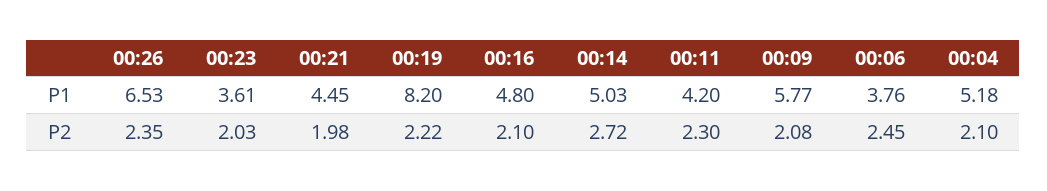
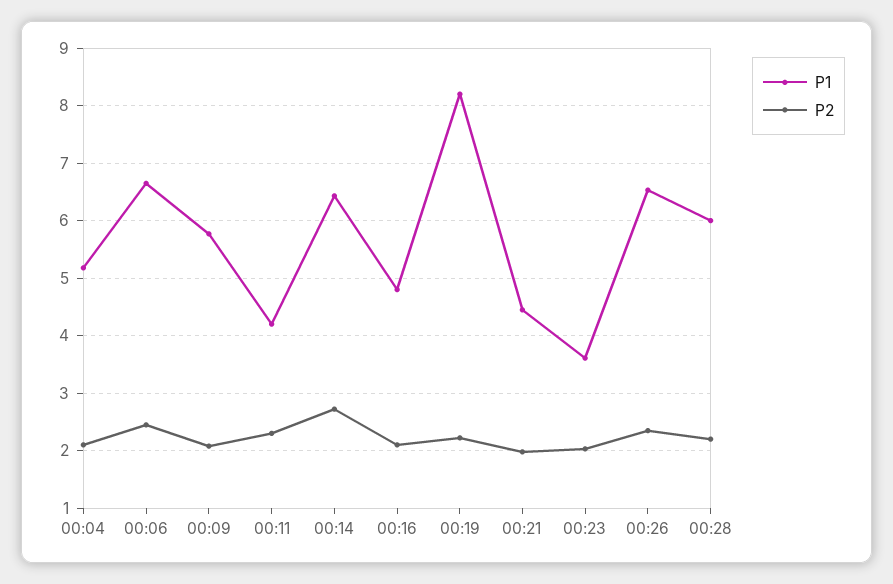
P1, 00:14: 5.03 -> 6.4
P1, 00:06: 3.76 -> 6.6
P1, 00:28: none -> 6
P2, 00:28: none -> 2.2

